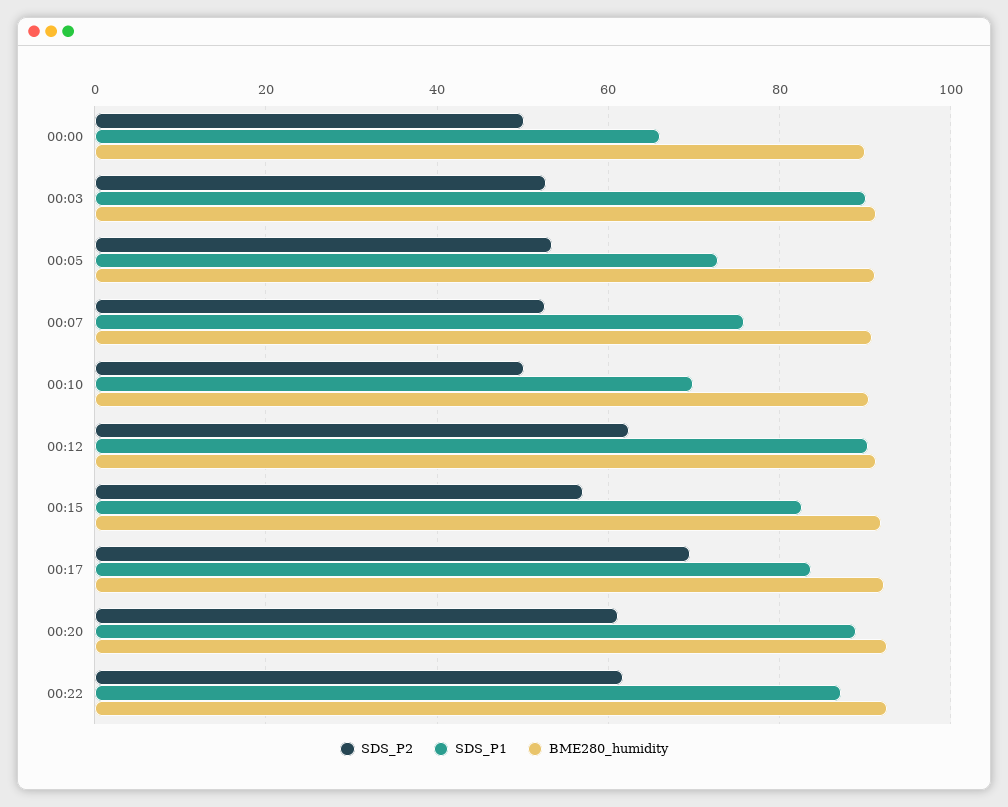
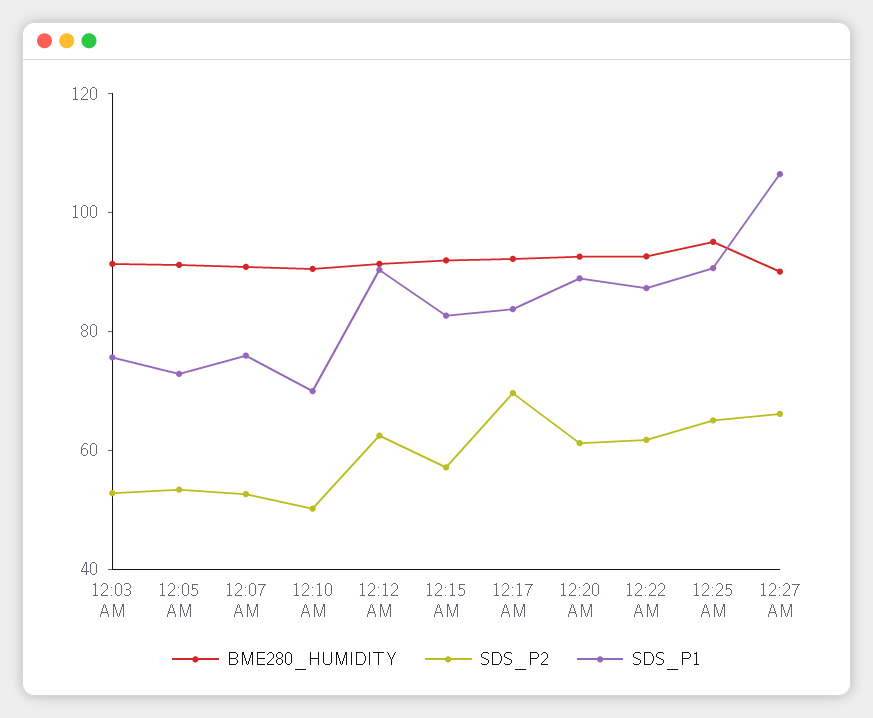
SDS_P2, 00:00: 50 -> none
SDS_P1, 00:00: 66 -> none
BME280_humidity, 00:00: 90 -> none
SDS_P1, 00:03: 90 -> 75
BME280_humidity, 12:25 AM: none -> 95
SDS_P2, 12:25 AM: none -> 65
SDS_P1, 12:25 AM: none -> 90
BME280_humidity, 12:27 AM: none -> 90
SDS_P2, 12:27 AM: none -> 65
SDS_P1, 12:27 AM: none -> 105

